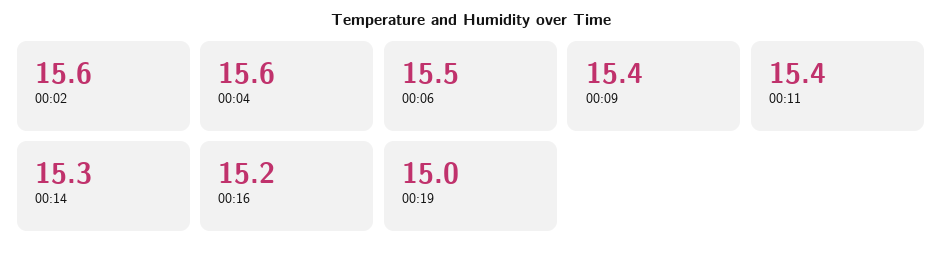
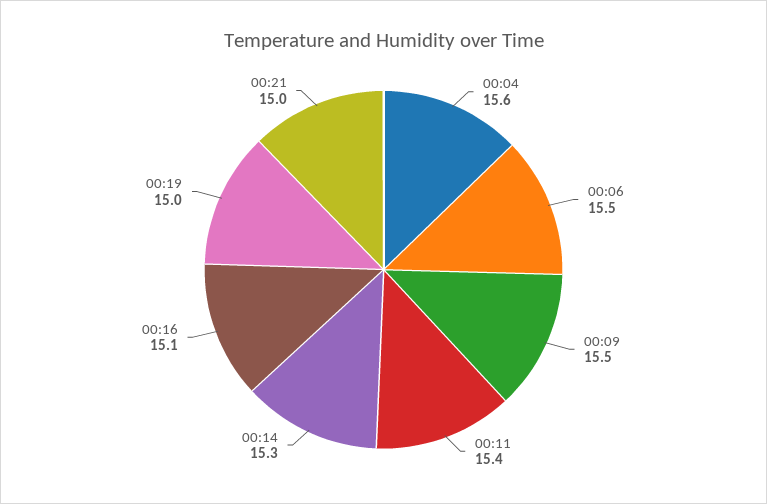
00:02: 15.6 -> none
00:09: 15.4 -> 15.5
00:16: 15.2 -> 15.1
00:21: none -> 15

